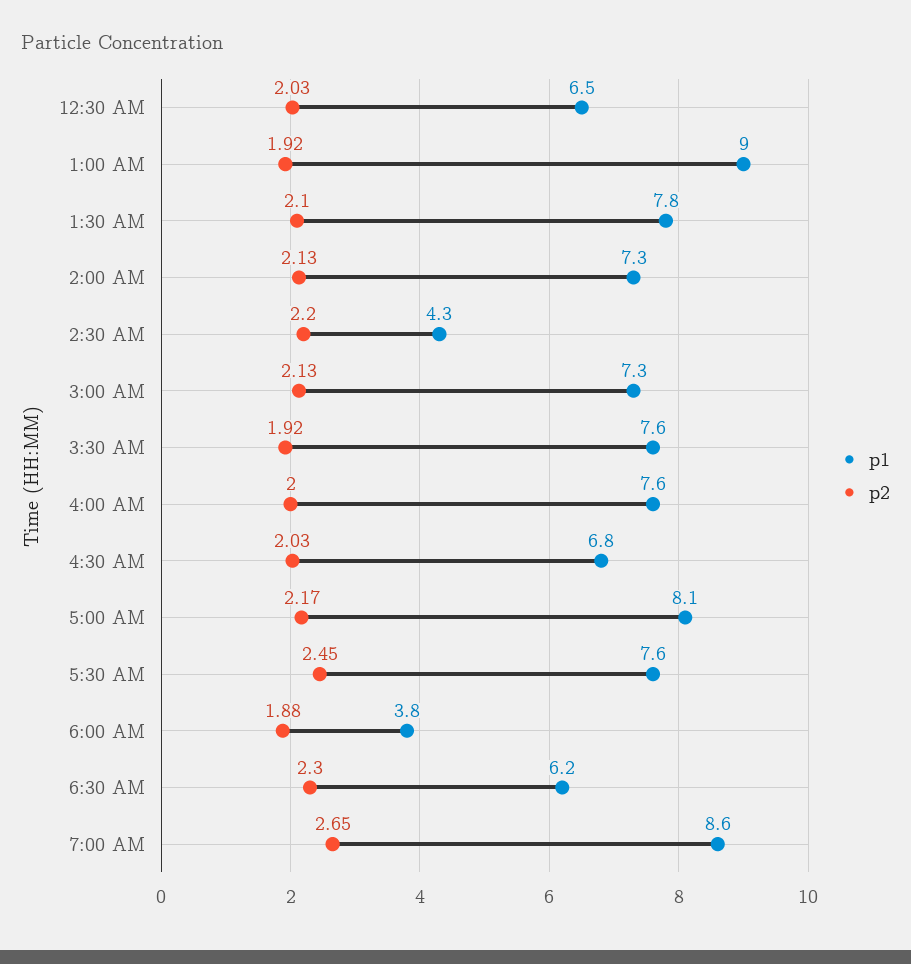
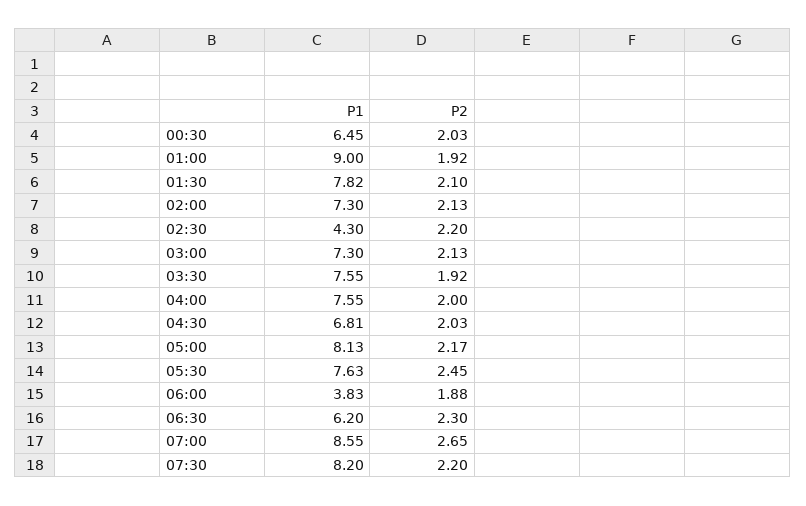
p1, 07:30: none -> 8.2
p2, 07:30: none -> 2.2

